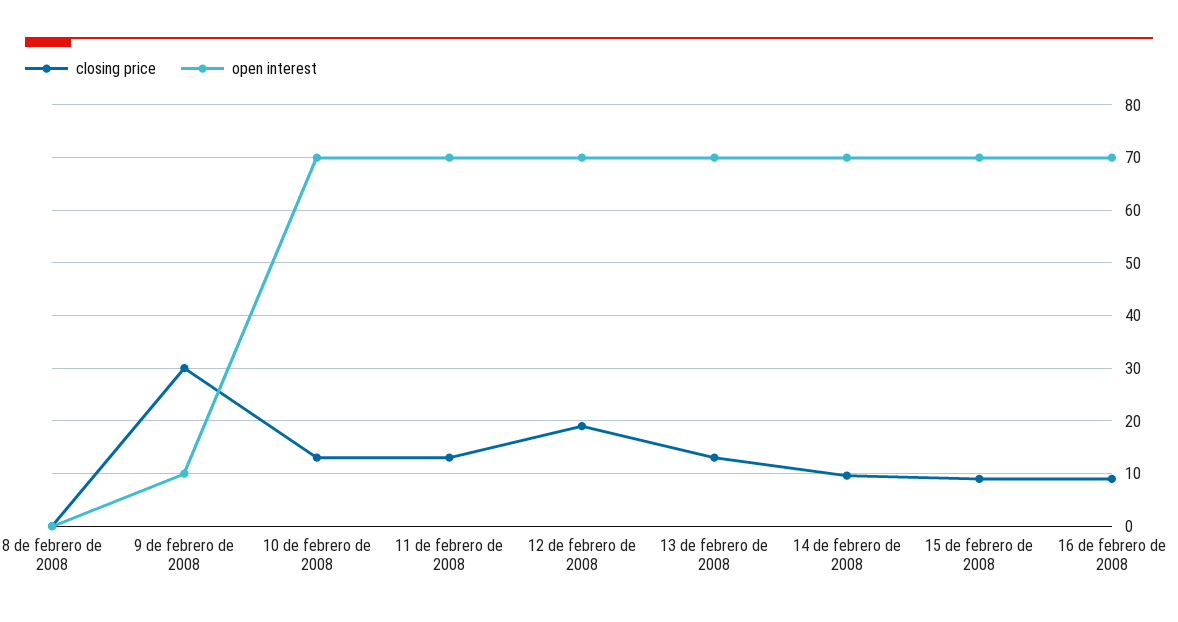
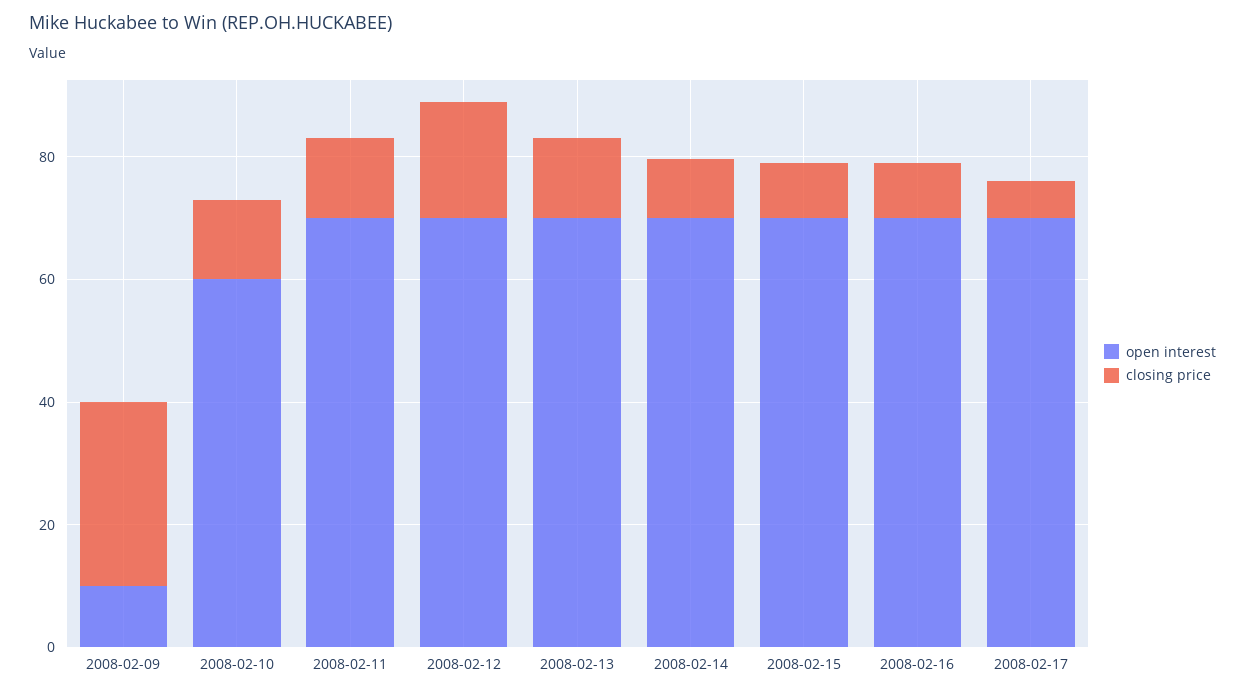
closing price, 8 de febrero de 2008: 0 -> none
open interest, 8 de febrero de 2008: 0 -> none
open interest, 10 de febrero de 2008: 70 -> 60
open interest, 2008-02-17: none -> 70
closing price, 2008-02-17: none -> 5

